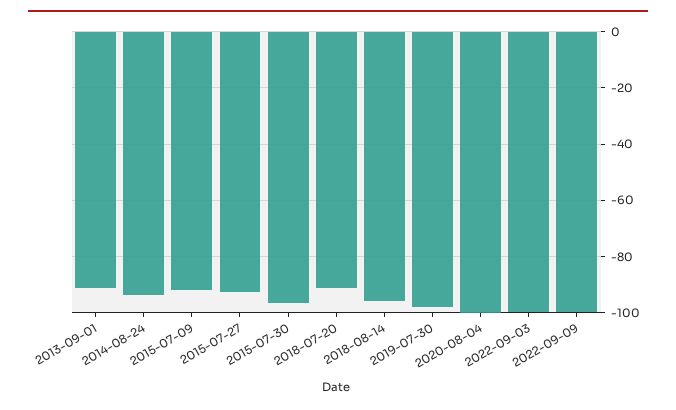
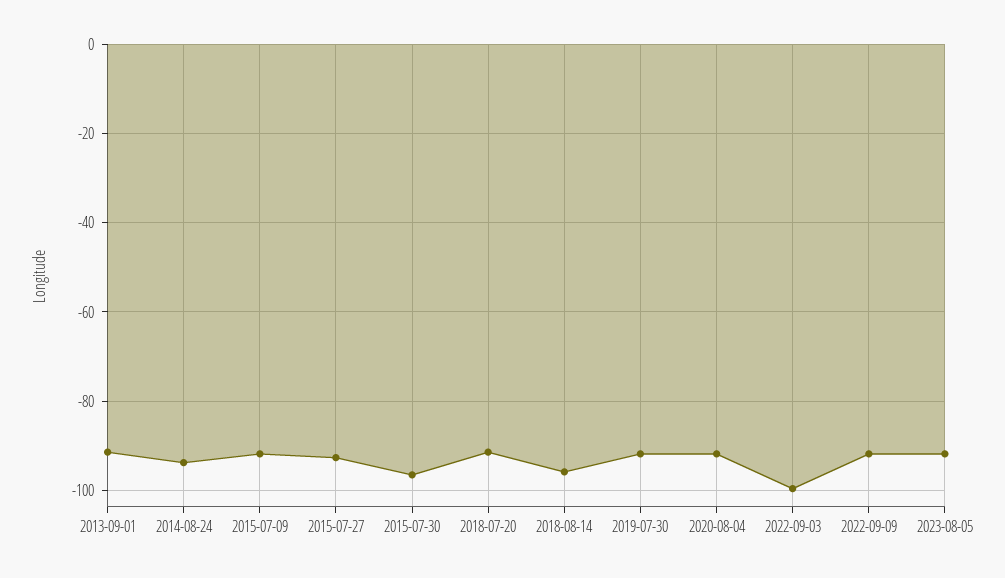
2019-07-30: -97.5 -> -92
2020-08-04: -100 -> -92
2022-09-09: -100 -> -92
2023-08-05: none -> -92

